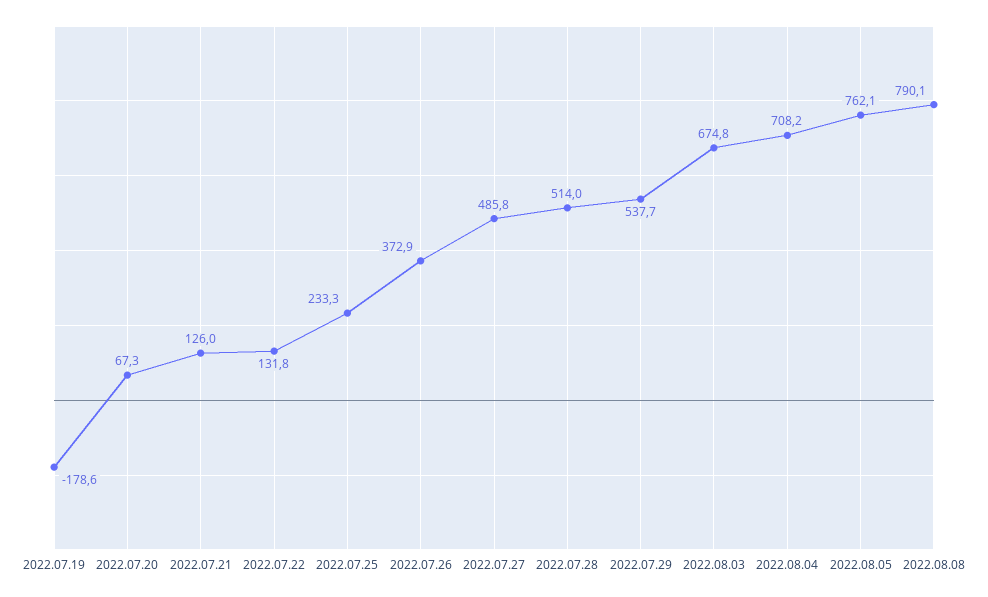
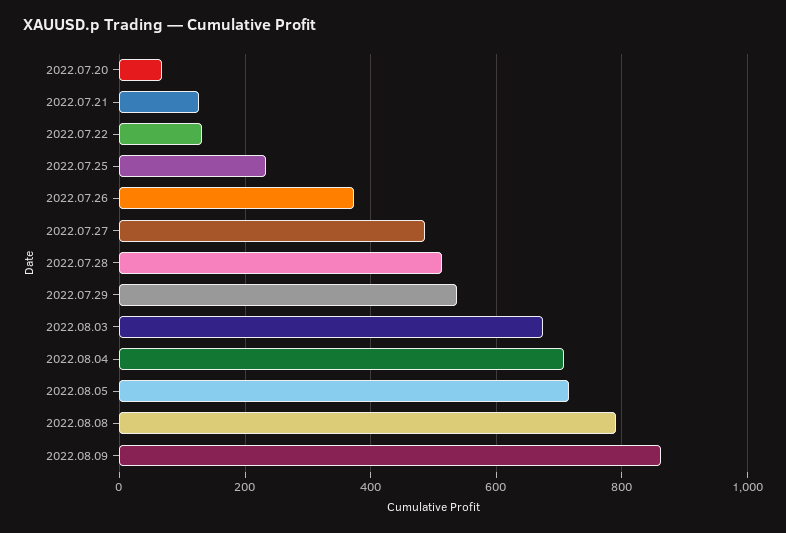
2022.07.19: -178.6 -> none
2022.08.05: 762.1 -> 720
2022.08.09: none -> 860

